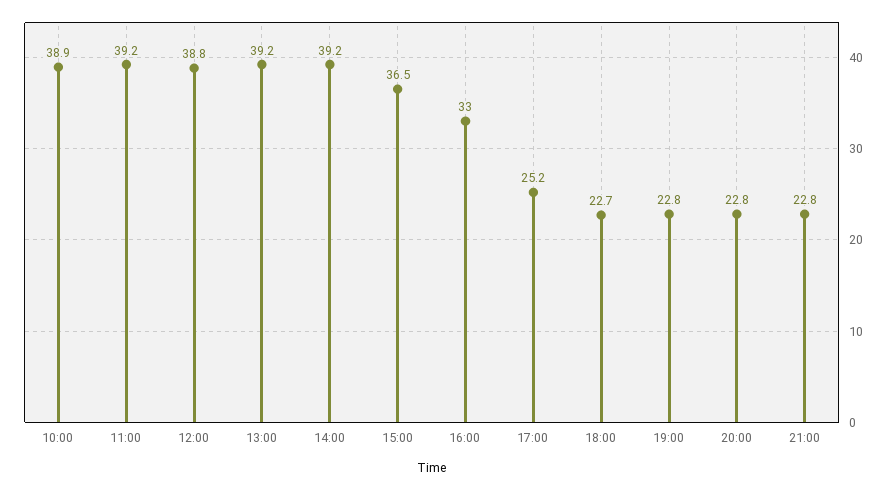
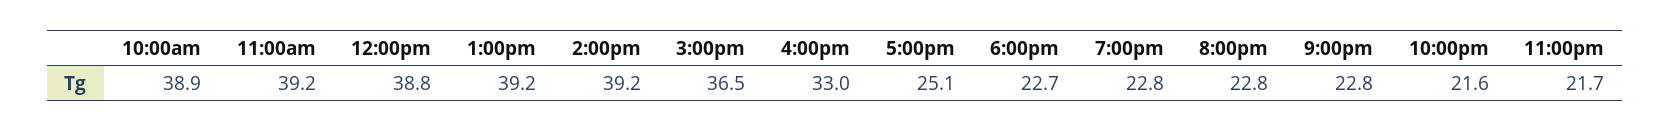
17:00: 25.2 -> 25.1
10:00pm: none -> 21.6
11:00pm: none -> 21.7

